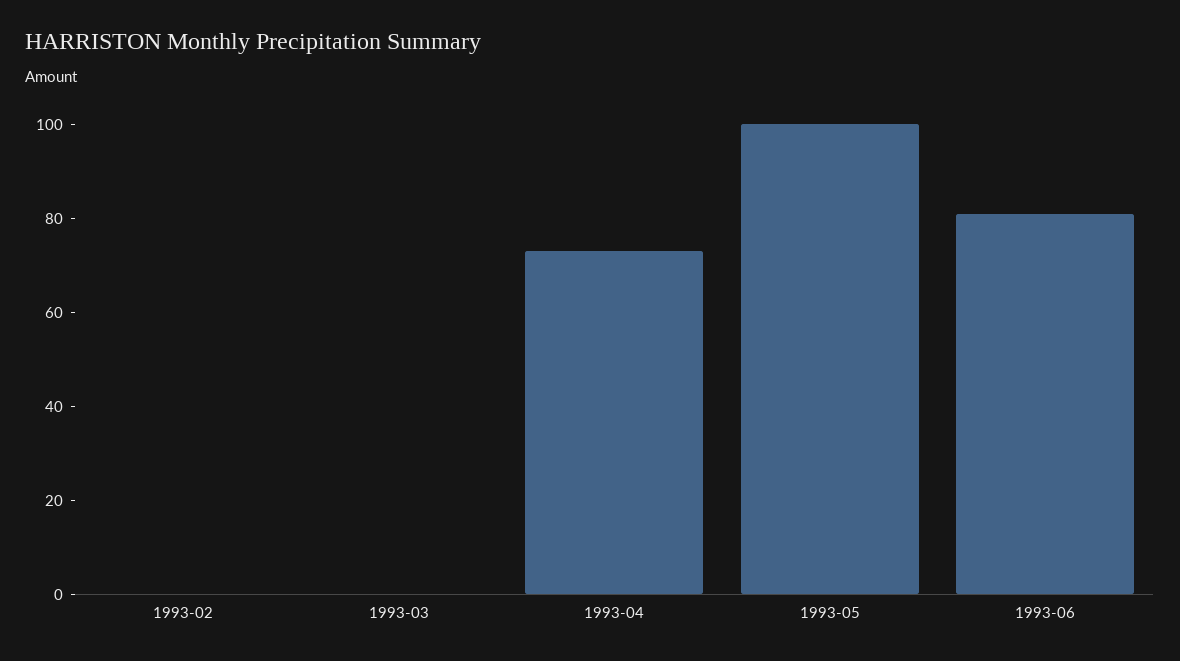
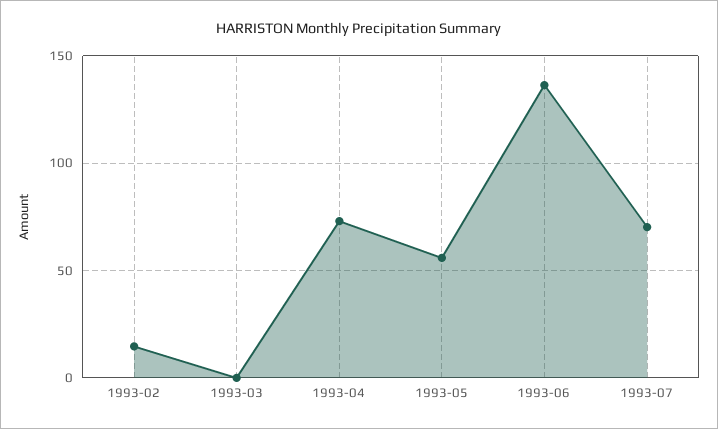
1993-02: 0 -> 15
1993-05: 100 -> 55
1993-06: 80 -> 135
1993-07: none -> 70

